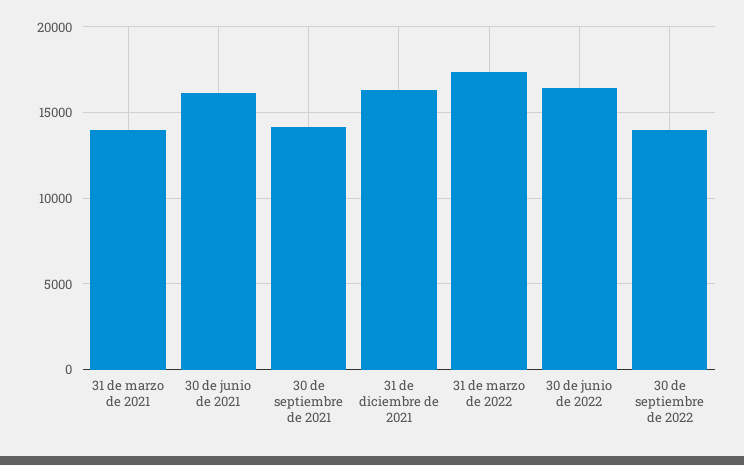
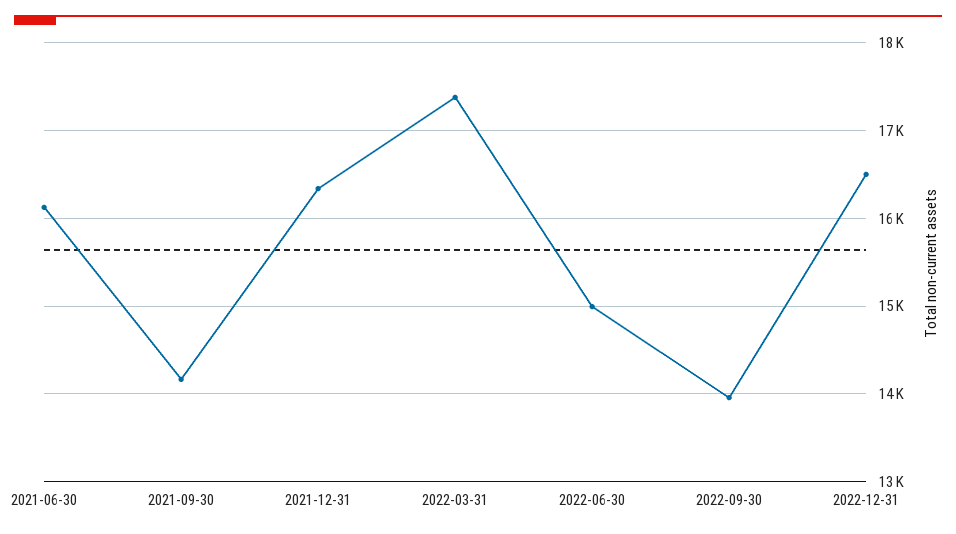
31 de marzo de 2021: 14000 -> none
30 de junio de 2022: 16500 -> 15000
2022-12-31: none -> 16500

